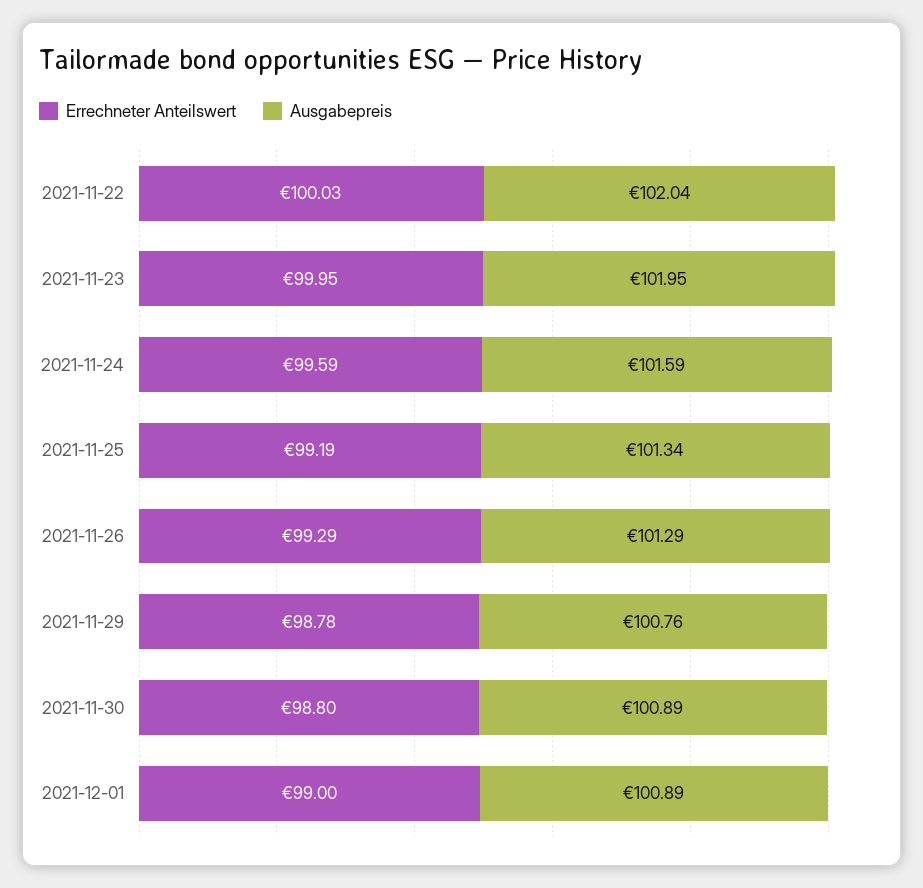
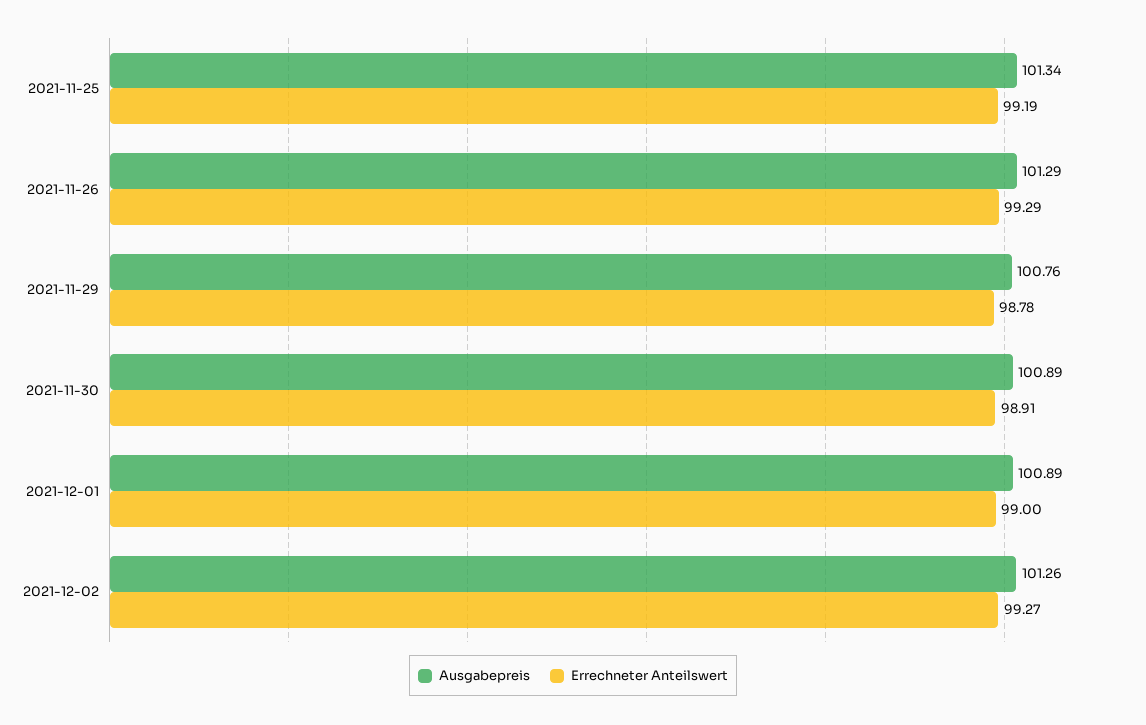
Errechneter Anteilswert, 2021-11-22: 100.03 -> none
Ausgabepreis, 2021-11-22: 102.04 -> none
Errechneter Anteilswert, 2021-11-23: 99.95 -> none
Ausgabepreis, 2021-11-23: 101.95 -> none
Errechneter Anteilswert, 2021-11-24: 99.59 -> none
Ausgabepreis, 2021-11-24: 101.59 -> none
Errechneter Anteilswert, 2021-11-30: 98.8 -> 98.91
Ausgabepreis, 2021-12-02: none -> 101.26
Errechneter Anteilswert, 2021-12-02: none -> 99.27

